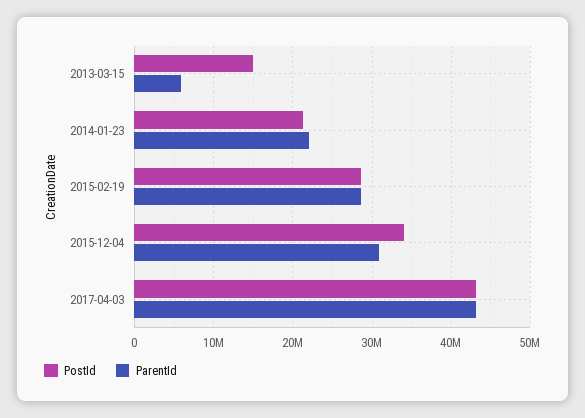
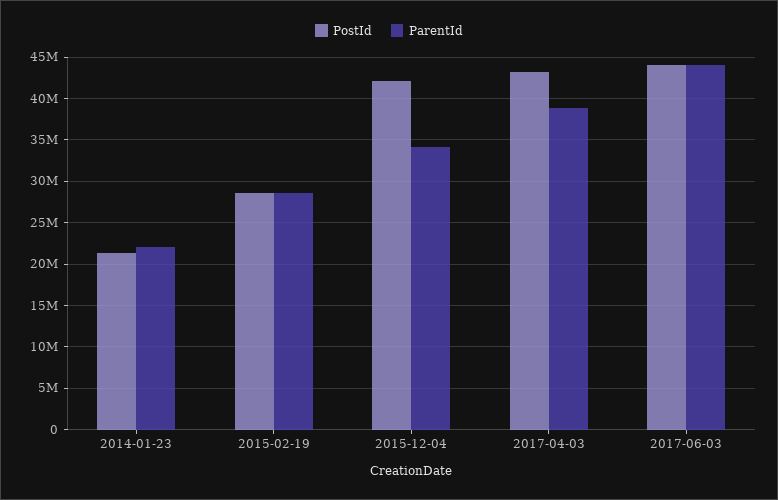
PostId, 2013-03-15: 15000000 -> none
ParentId, 2013-03-15: 6000000 -> none
PostId, 2015-12-04: 34000000 -> 42000000
ParentId, 2015-12-04: 31000000 -> 34000000
ParentId, 2017-04-03: 43000000 -> 39000000
PostId, 2017-06-03: none -> 44000000
ParentId, 2017-06-03: none -> 44000000

